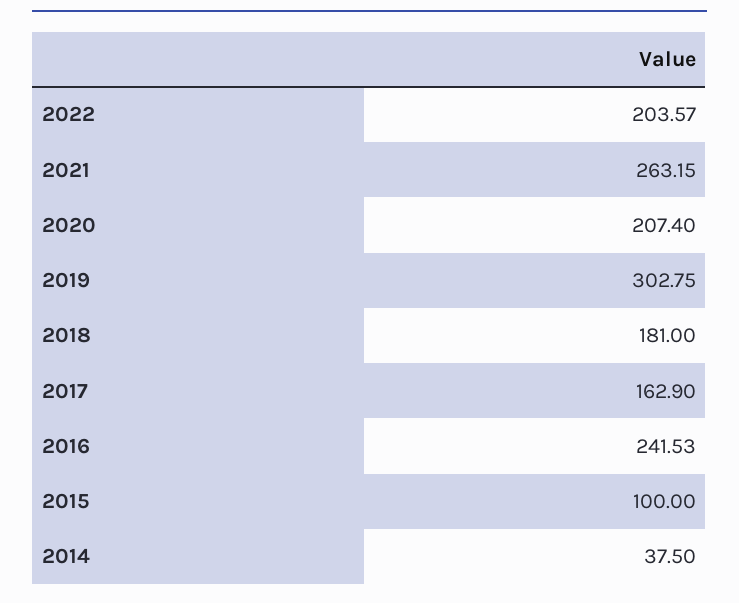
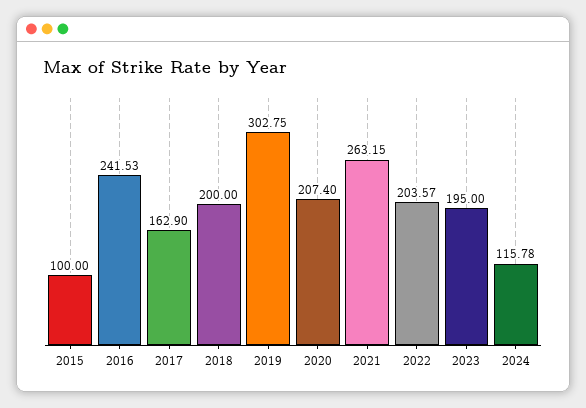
2018: 181 -> 200
2014: 37.5 -> none
2023: none -> 195
2024: none -> 115.78

